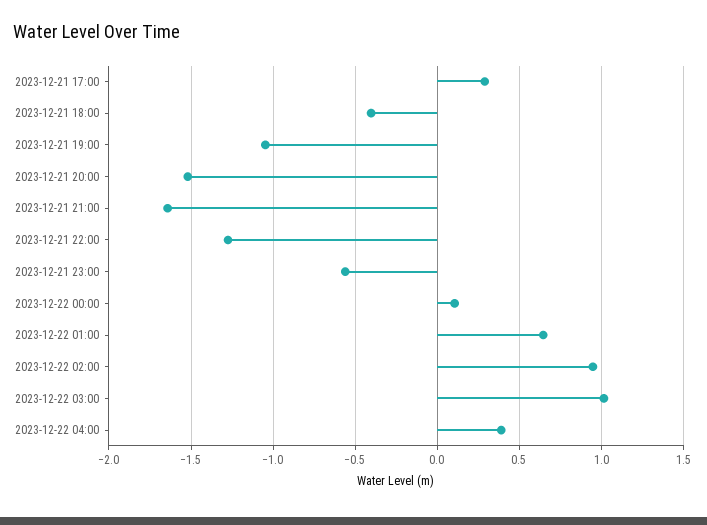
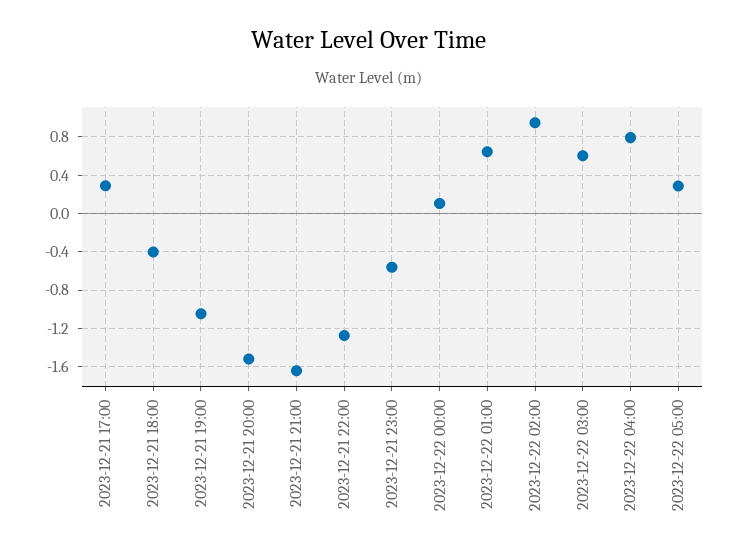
2023-12-22 03:00: 1 -> 0.6
2023-12-22 04:00: 0.4 -> 0.8
2023-12-22 05:00: none -> 0.3

